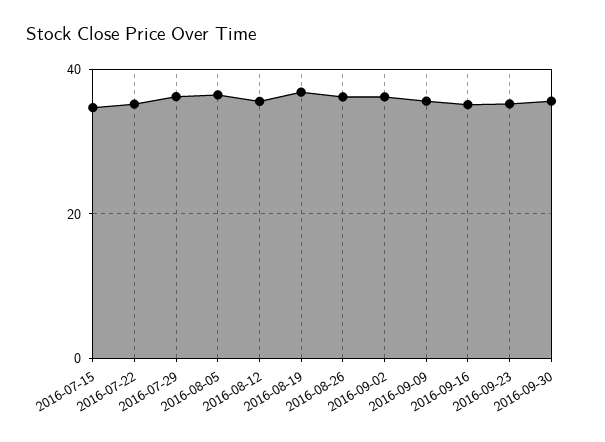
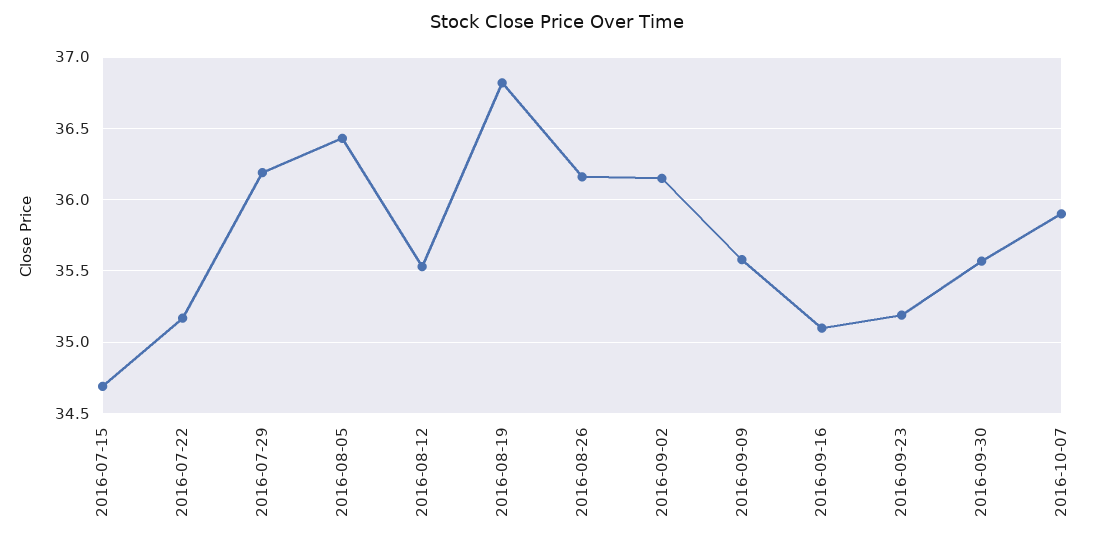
2016-10-07: none -> 35.9

